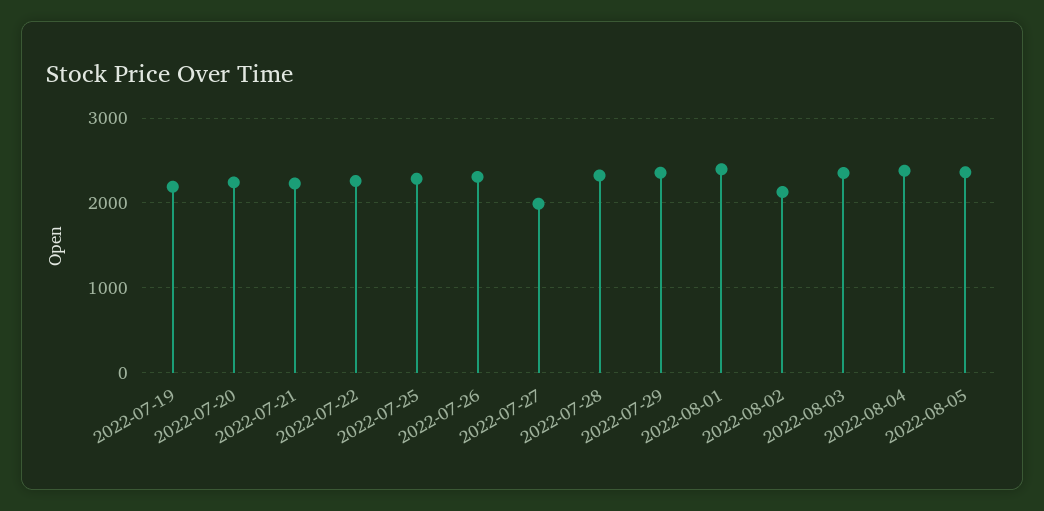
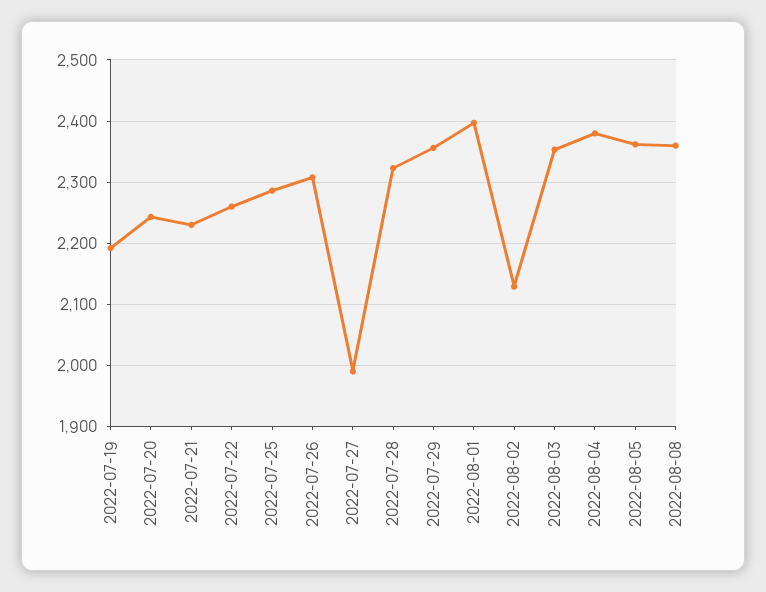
2022-08-08: none -> 2360

